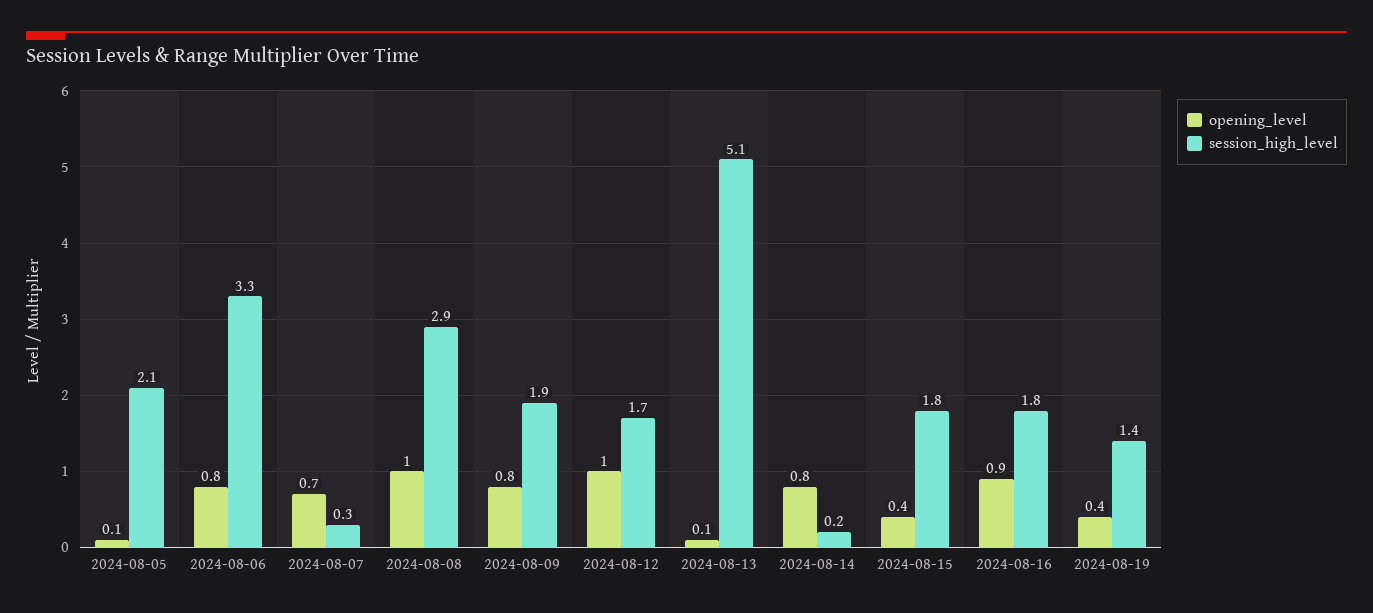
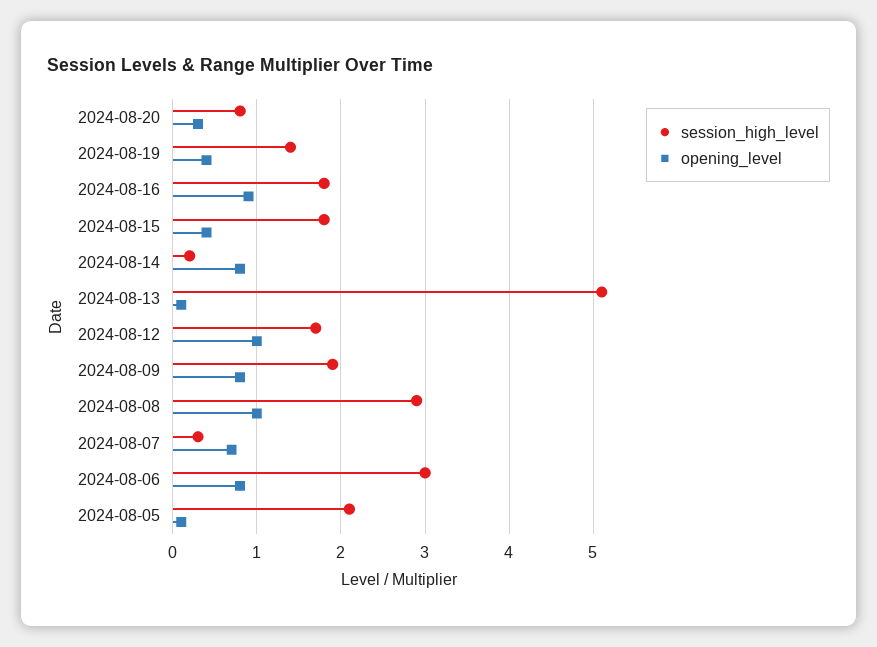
session_high_level, 2024-08-06: 3.3 -> 3
session_high_level, 2024-08-20: none -> 0.8
opening_level, 2024-08-20: none -> 0.3

